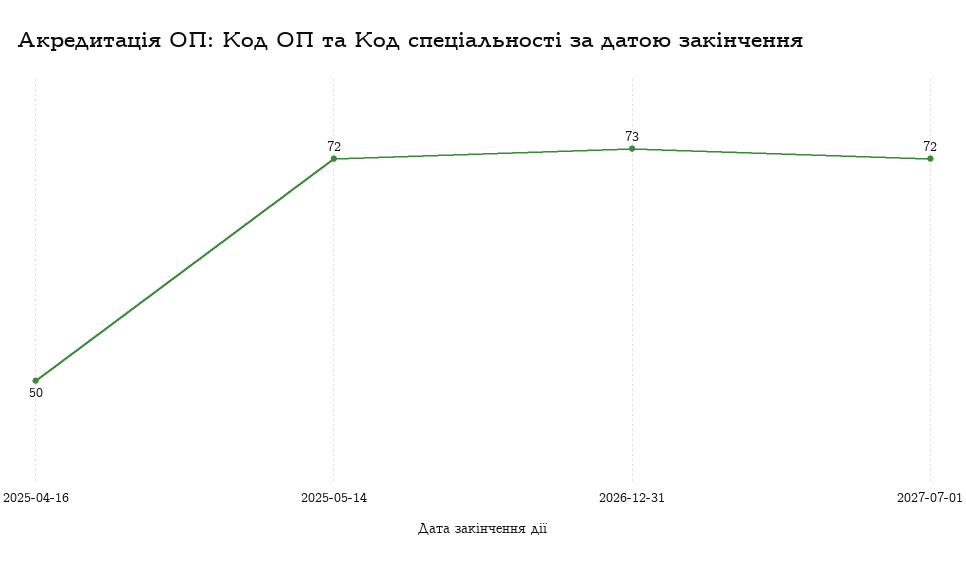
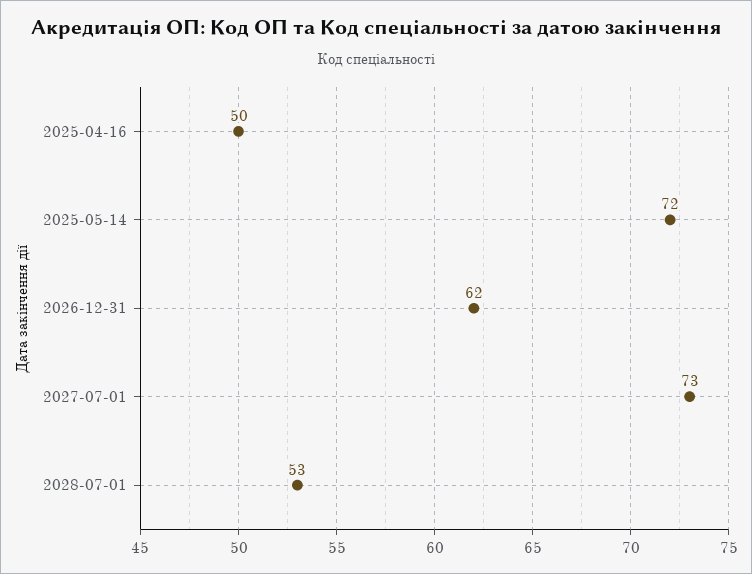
2026-12-31: 73 -> 62
2027-07-01: 72 -> 73
2028-07-01: none -> 53

